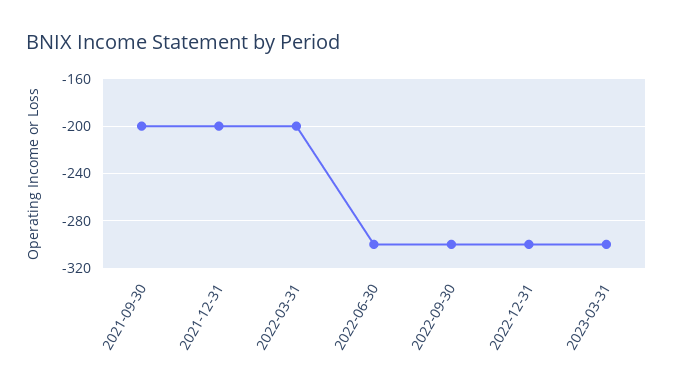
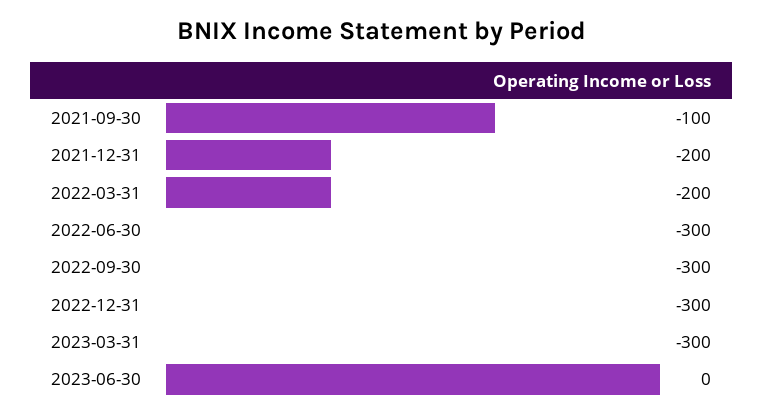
2021-09-30: -200 -> -100
2023-06-30: none -> 0

